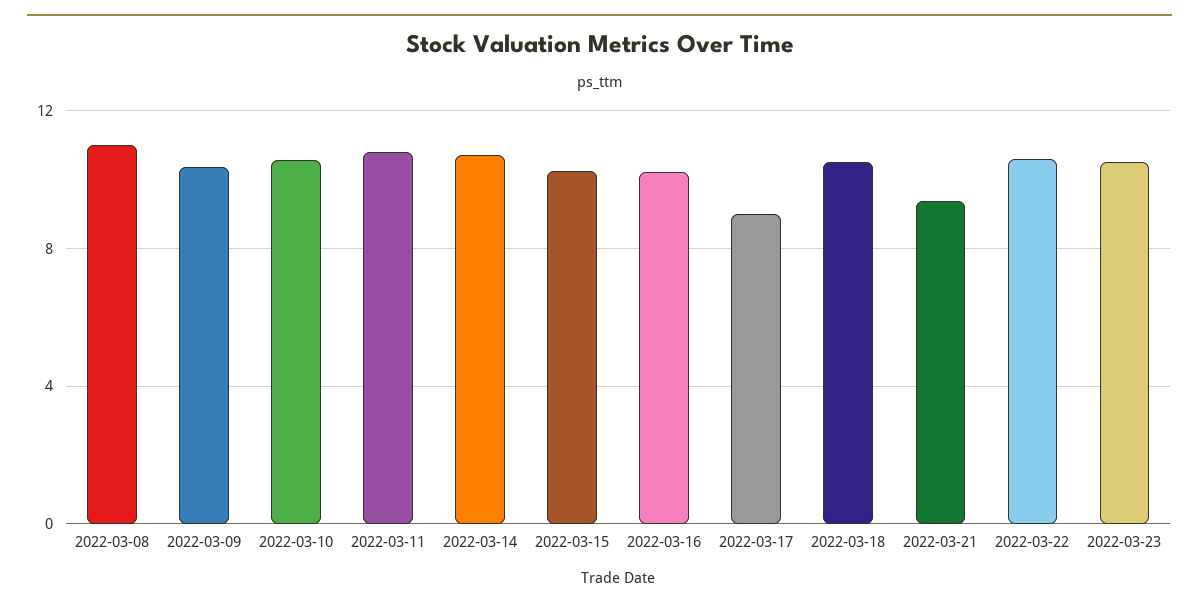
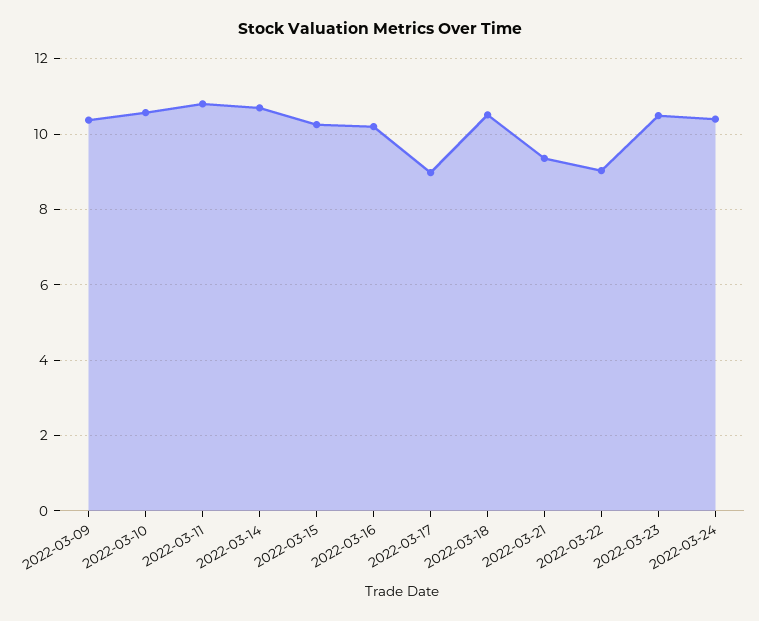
2022-03-08: 11 -> none
2022-03-22: 10.5 -> 9
2022-03-24: none -> 10.4

